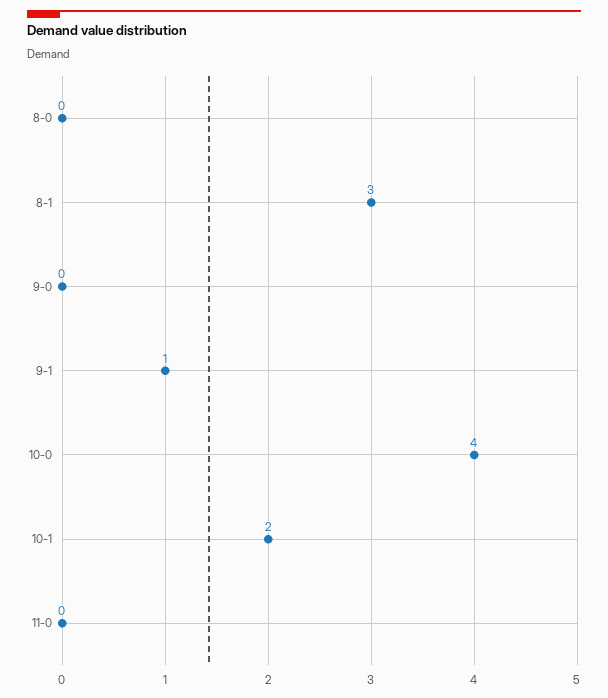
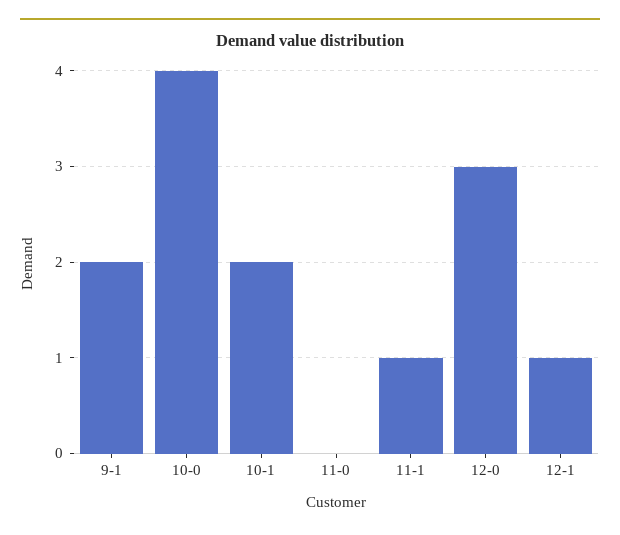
8-0: 0 -> none
8-1: 3 -> none
9-0: 0 -> none
9-1: 1 -> 2
11-1: none -> 1
12-0: none -> 3
12-1: none -> 1

